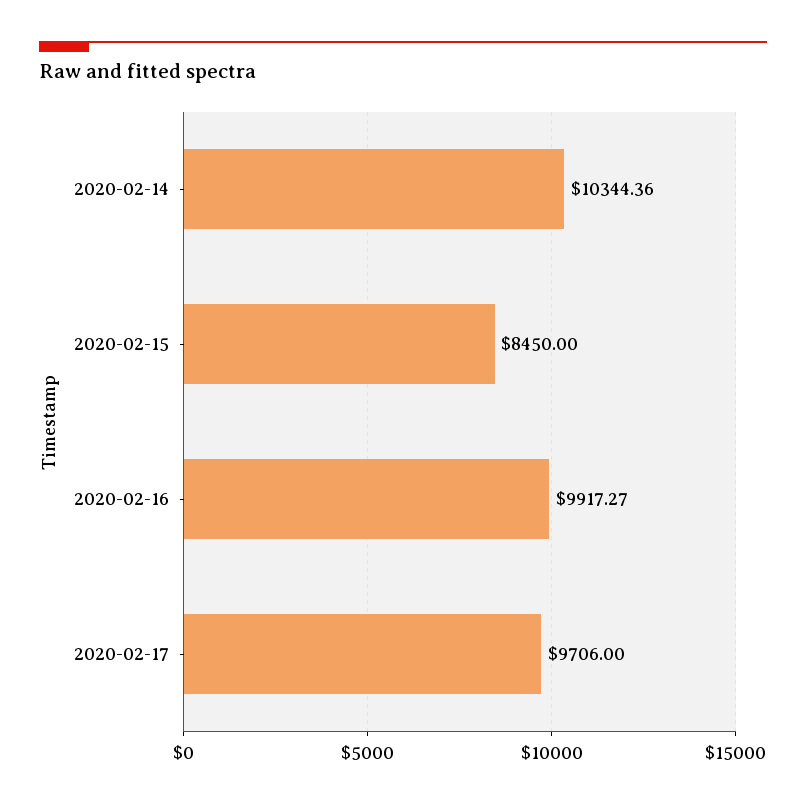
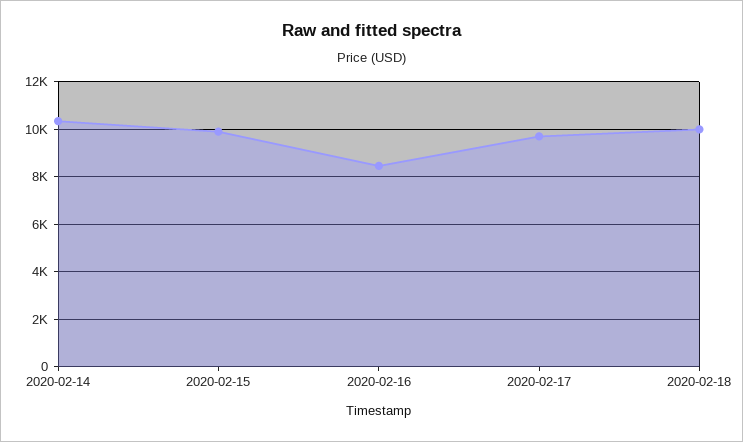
2020-02-15: 8450 -> 10000
2020-02-16: 9917.27 -> 8500
2020-02-18: none -> 10000

